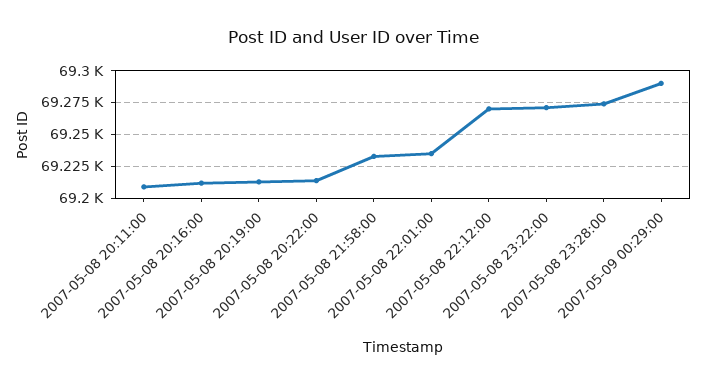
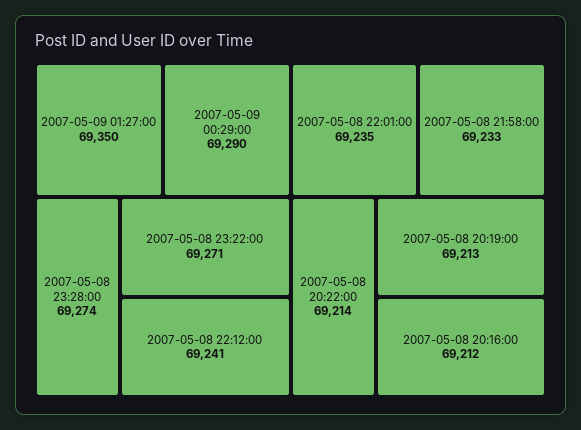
2007-05-08 20:11:00: 69210 -> none
2007-05-08 22:12:00: 69270 -> 69241
2007-05-09 01:27:00: none -> 69350

